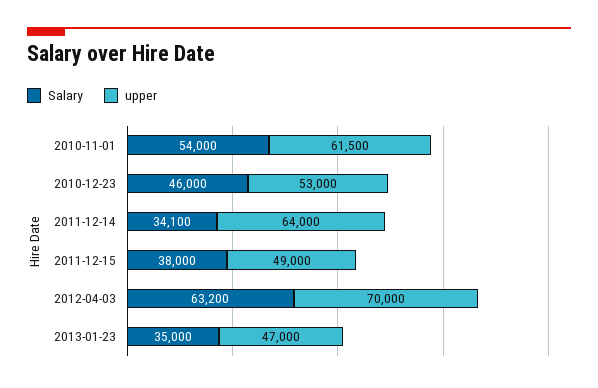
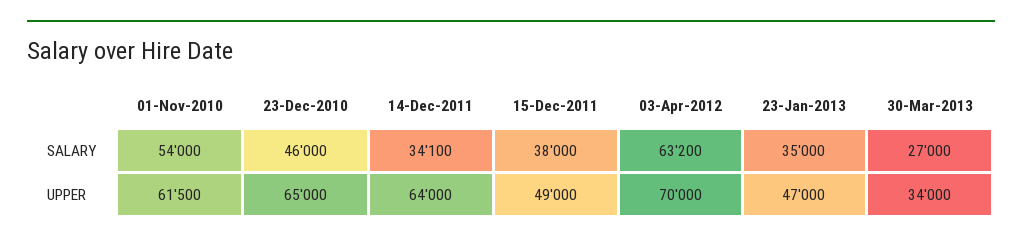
upper, 2010-12-23: 53000 -> 65000
Salary, 30-Mar-2013: none -> 27000
upper, 30-Mar-2013: none -> 34000

